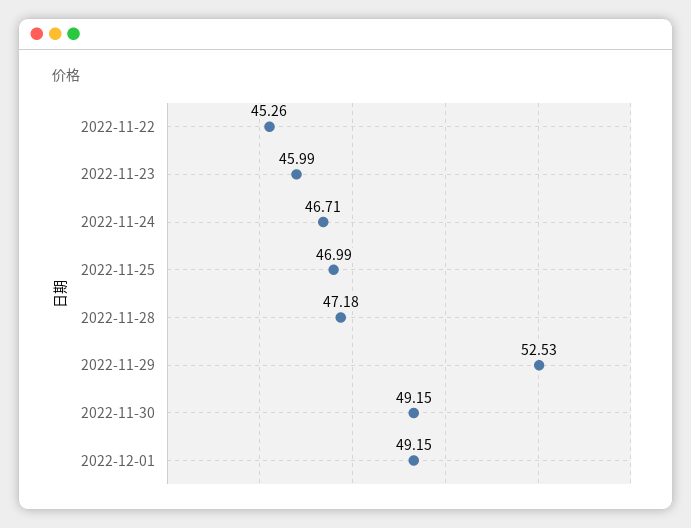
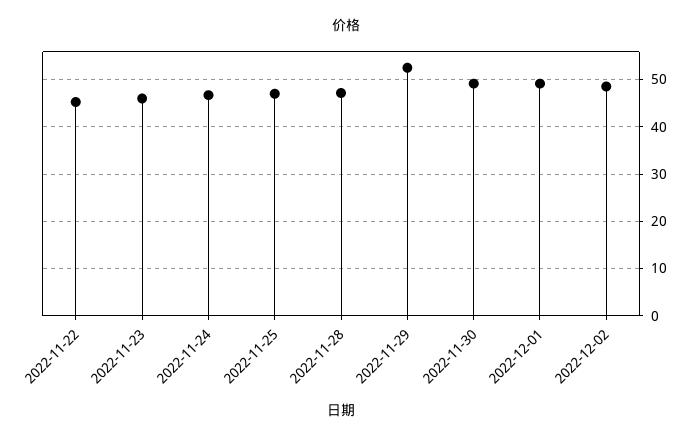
2022-12-02: none -> 48

